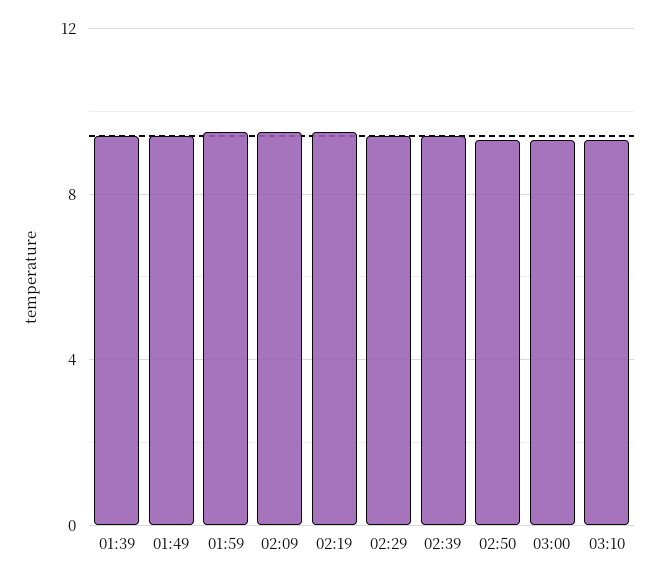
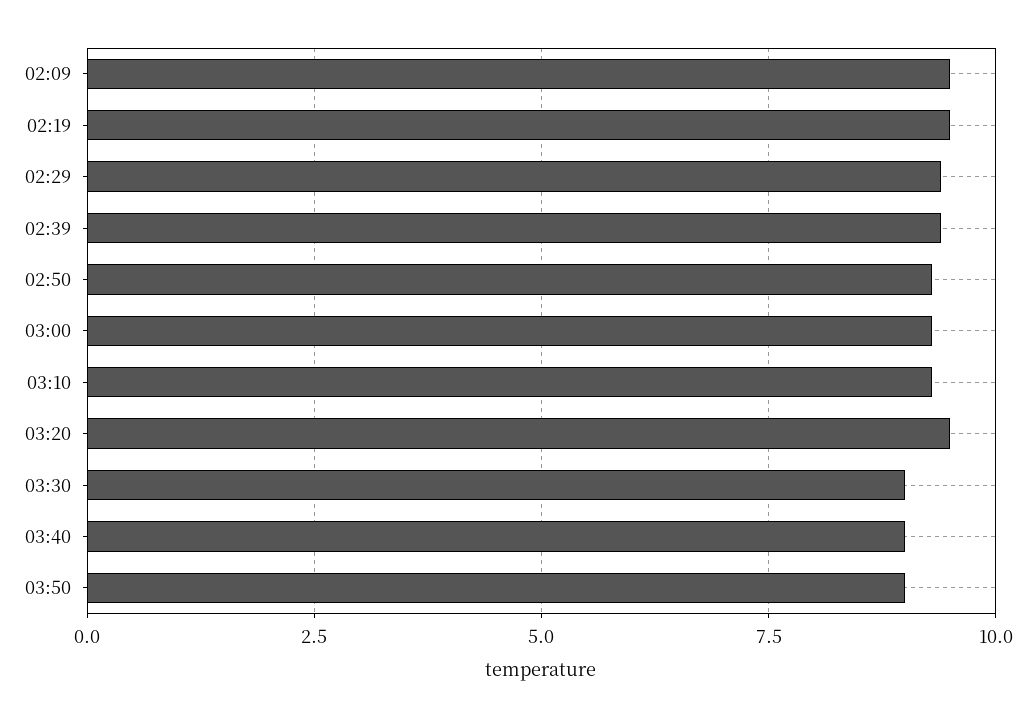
01:39: 9.5 -> none
01:49: 9.5 -> none
01:59: 9.5 -> none
03:20: none -> 9.5
03:30: none -> 9
03:40: none -> 9
03:50: none -> 9

